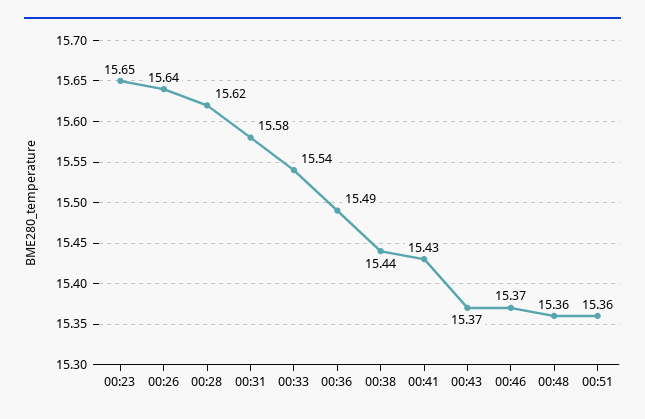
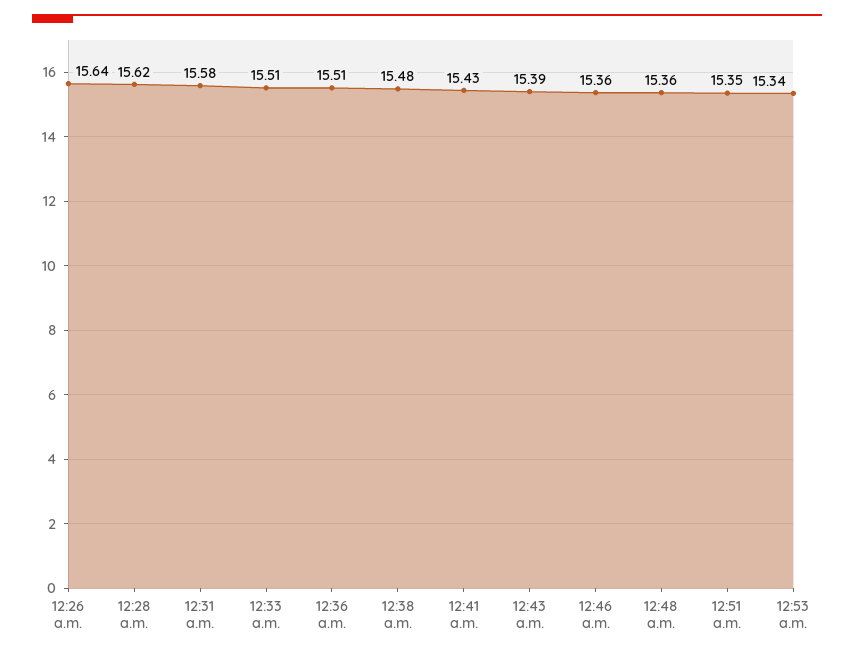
00:23: 15.65 -> none
00:33: 15.54 -> 15.51
00:36: 15.49 -> 15.51
00:38: 15.44 -> 15.48
00:43: 15.37 -> 15.39
00:46: 15.37 -> 15.36
00:51: 15.36 -> 15.35
12:53 a.m.: none -> 15.34

